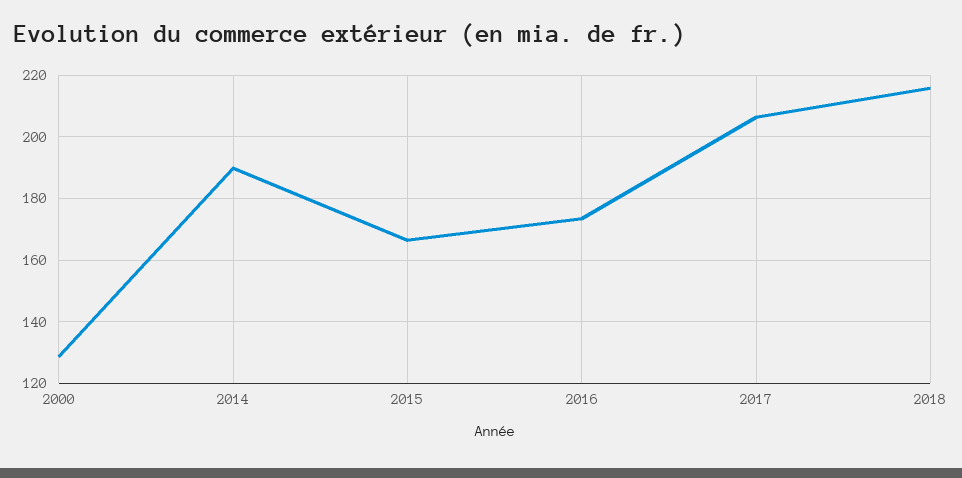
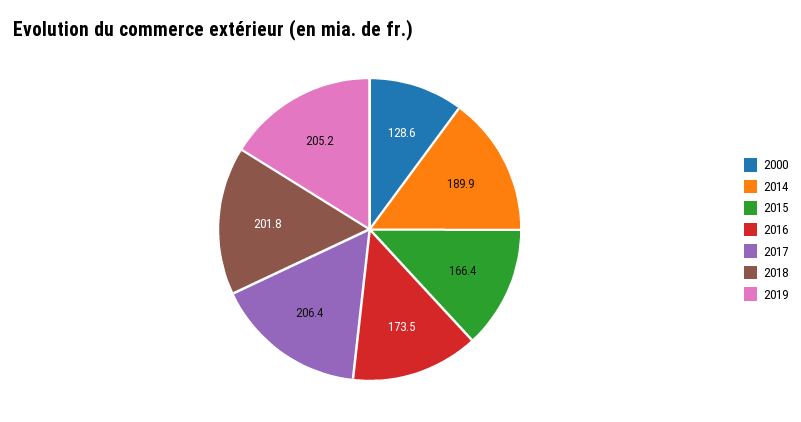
2018: 216 -> 201.8
2019: none -> 205.2

